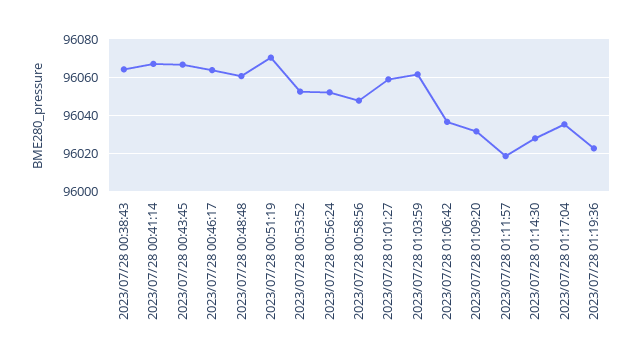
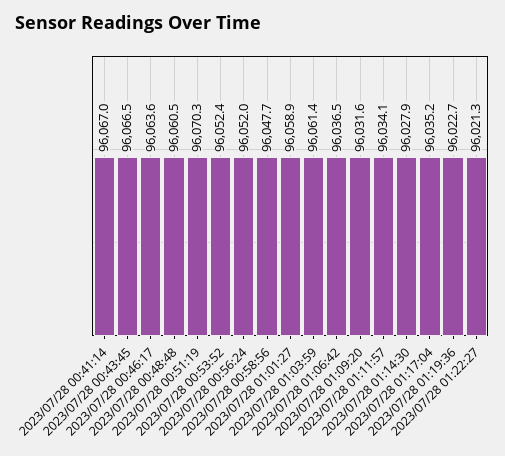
2023/07/28 00:38:43: 96065 -> none
2023/07/28 01:11:57: 96020 -> 96034.1
2023/07/28 01:22:27: none -> 96021.3

